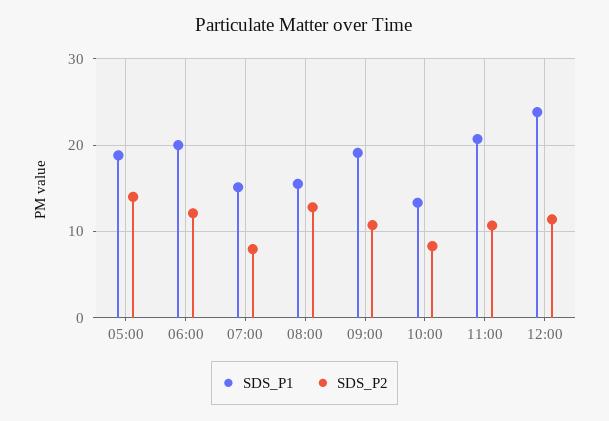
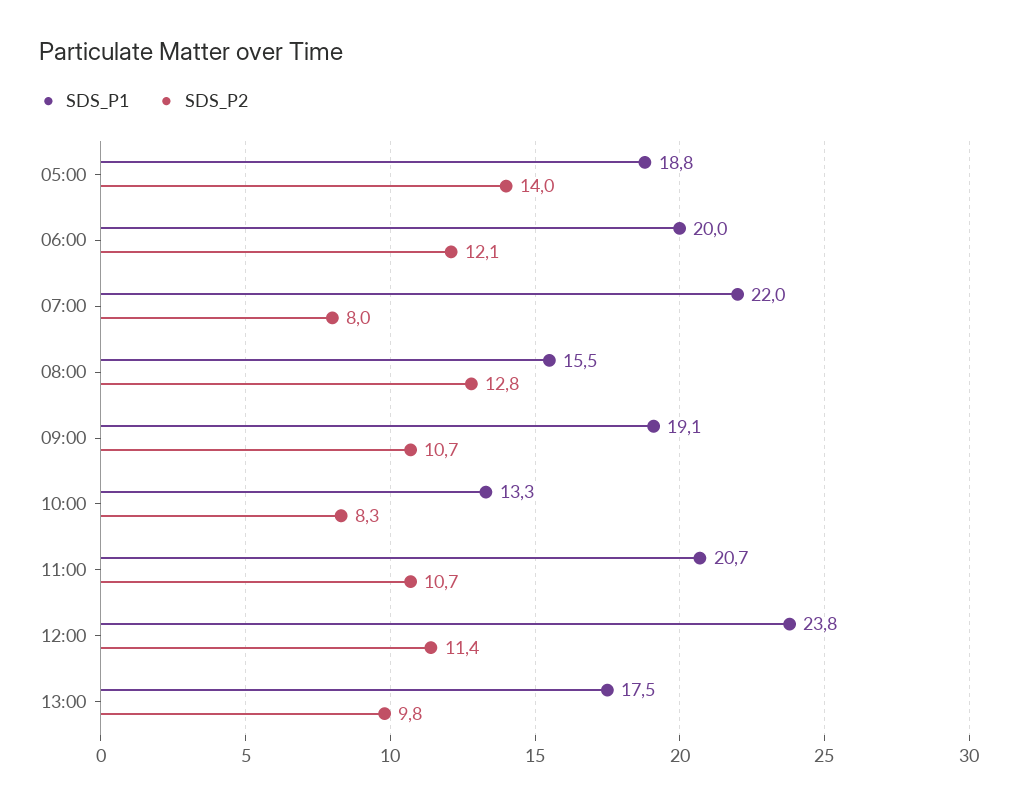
SDS_P1, 07:00: 15 -> 22
SDS_P1, 13:00: none -> 17.5
SDS_P2, 13:00: none -> 9.8

